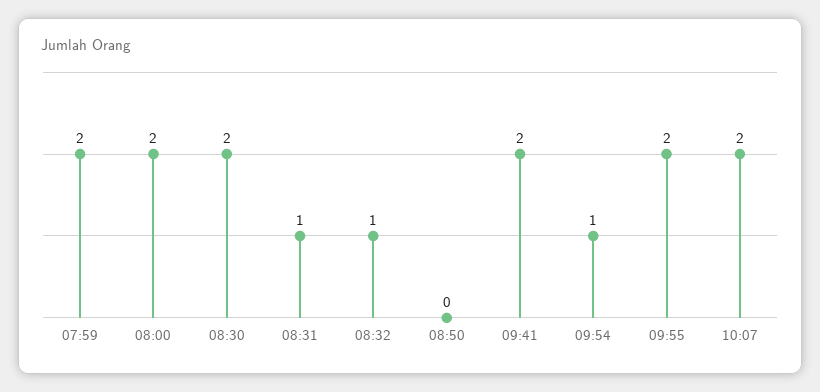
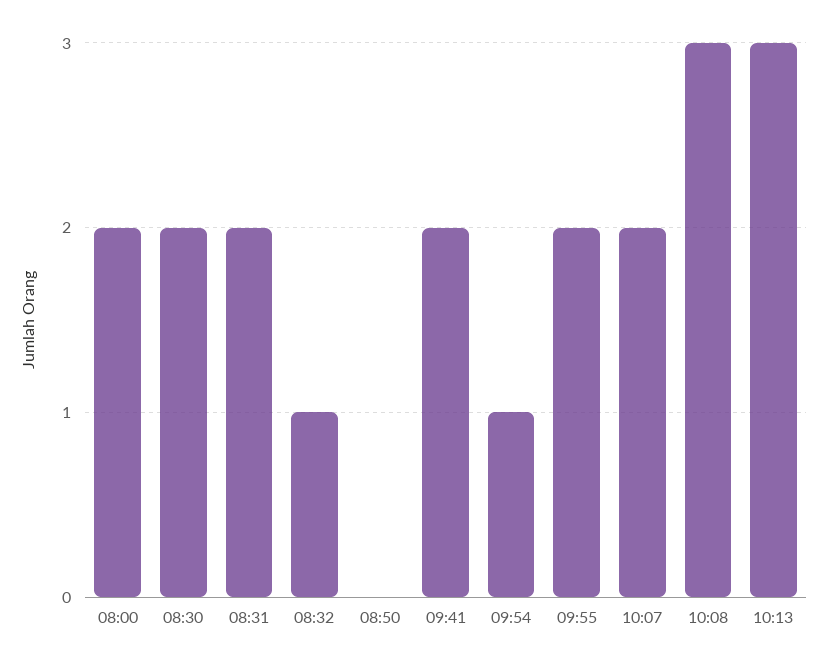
07:59: 2 -> none
08:31: 1 -> 2
10:08: none -> 3
10:13: none -> 3

